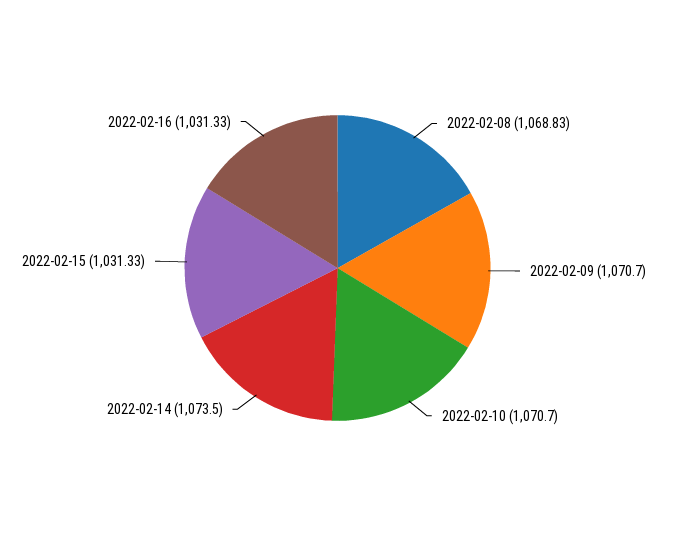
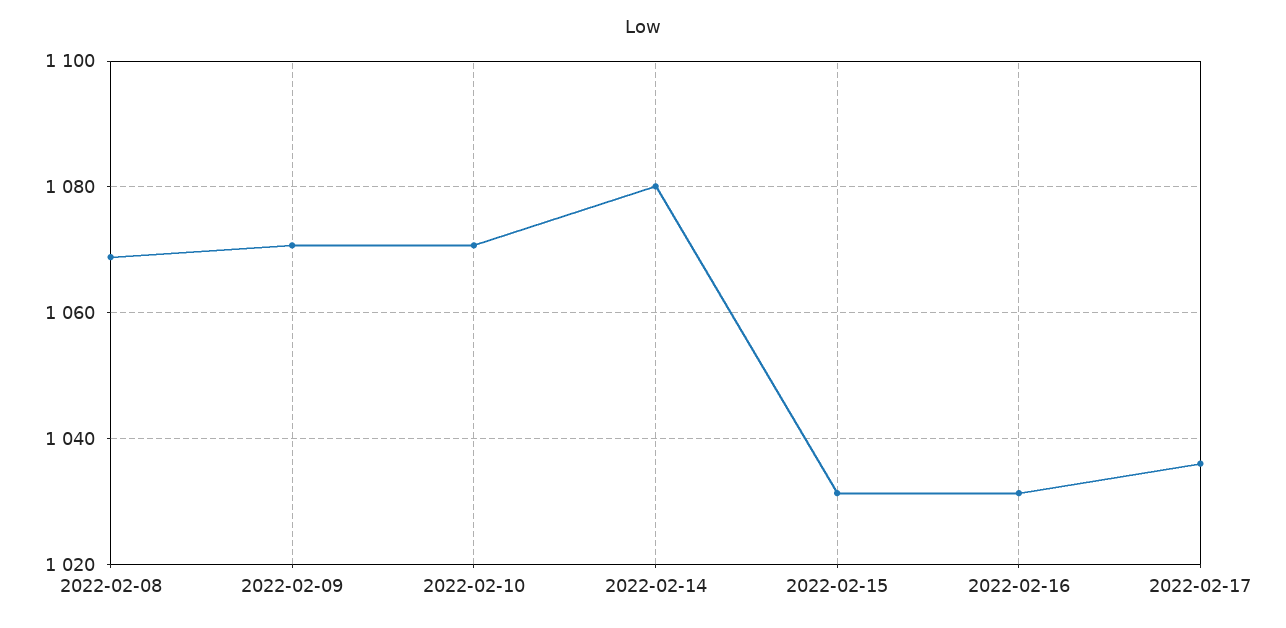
2022-02-14: 1073.5 -> 1080
2022-02-17: none -> 1036

